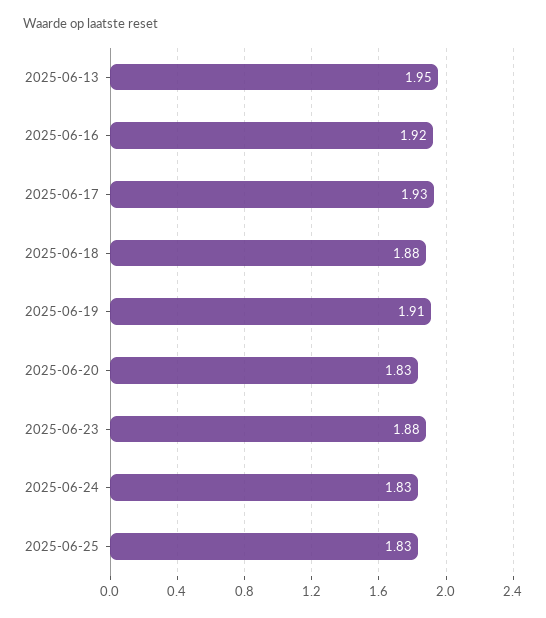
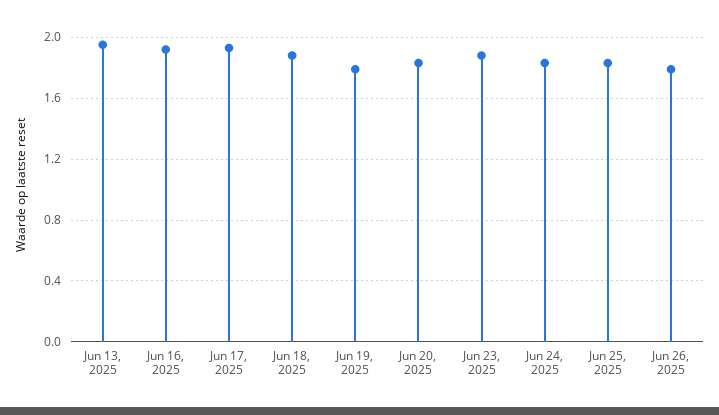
2025-06-19: 1.91 -> 1.8
Jun 26, 2025: none -> 1.8

